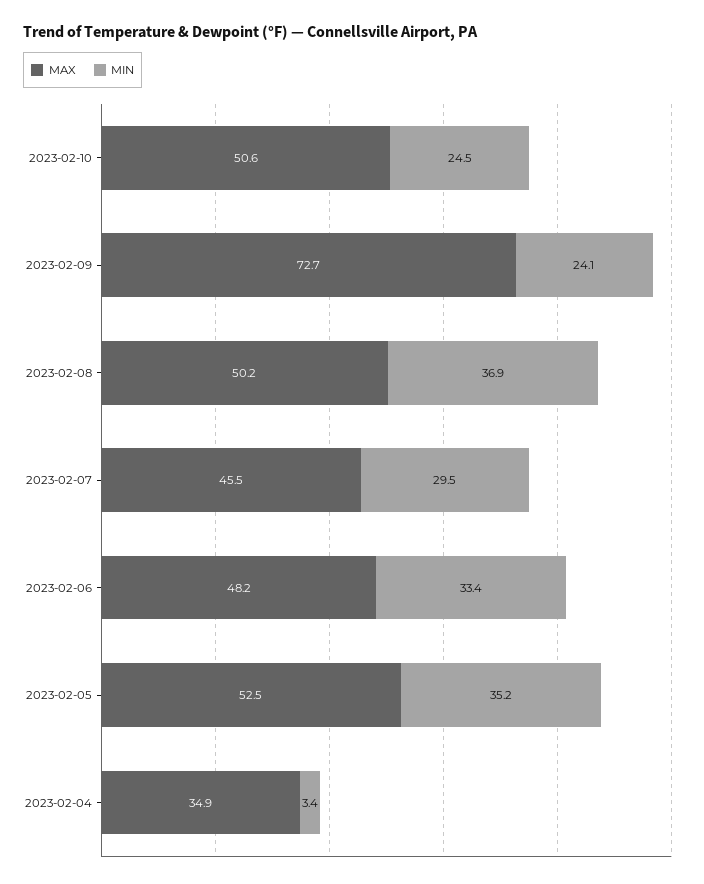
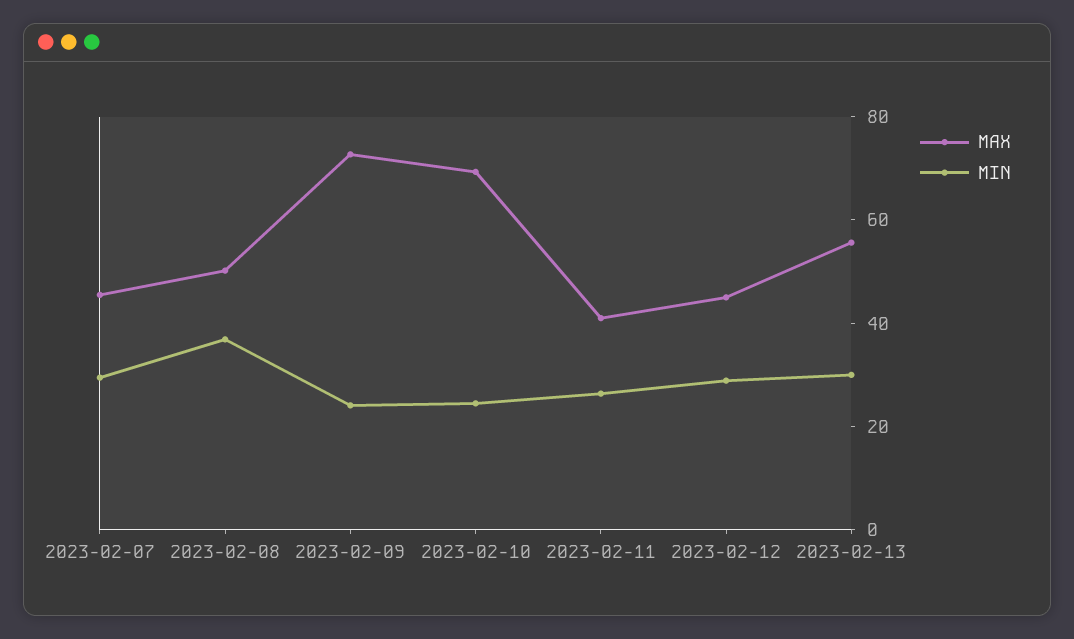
MAX, 2023-02-10: 50.6 -> 70
MAX, 2023-02-06: 48.2 -> none
MIN, 2023-02-06: 33.4 -> none
MAX, 2023-02-05: 52.5 -> none
MIN, 2023-02-05: 35.2 -> none
MAX, 2023-02-04: 34.9 -> none
MIN, 2023-02-04: 3.4 -> none
MAX, 2023-02-11: none -> 40
MIN, 2023-02-11: none -> 25
MAX, 2023-02-12: none -> 45
MIN, 2023-02-12: none -> 30
MAX, 2023-02-13: none -> 55
MIN, 2023-02-13: none -> 30

